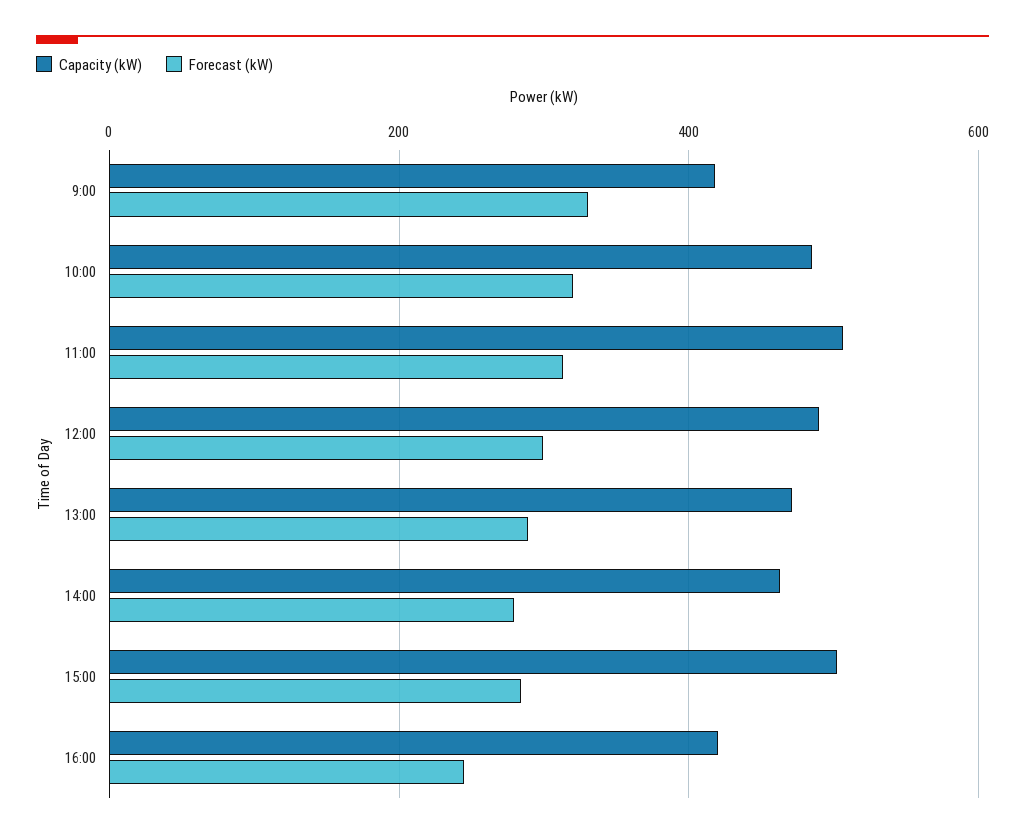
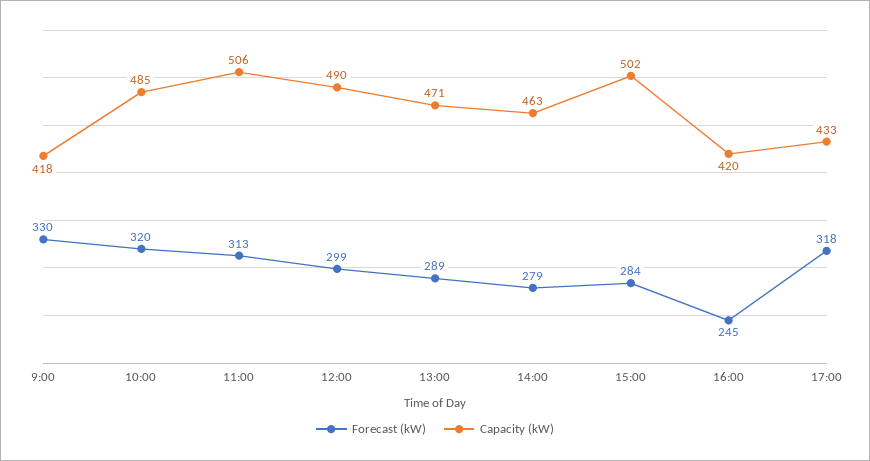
Forecast (kW), 17:00: none -> 318
Capacity (kW), 17:00: none -> 433

